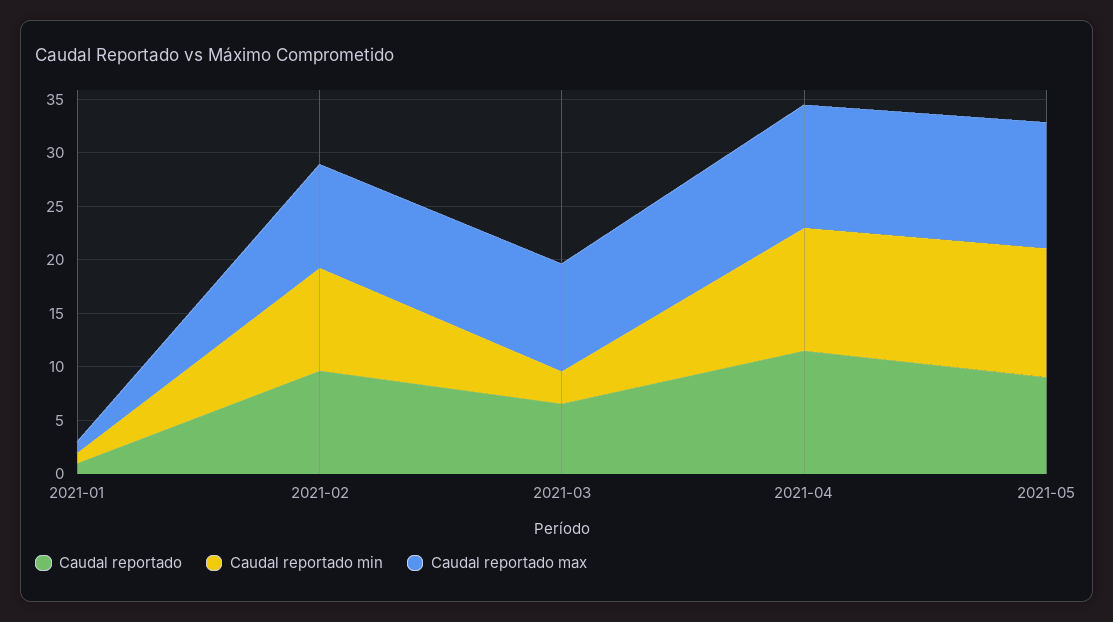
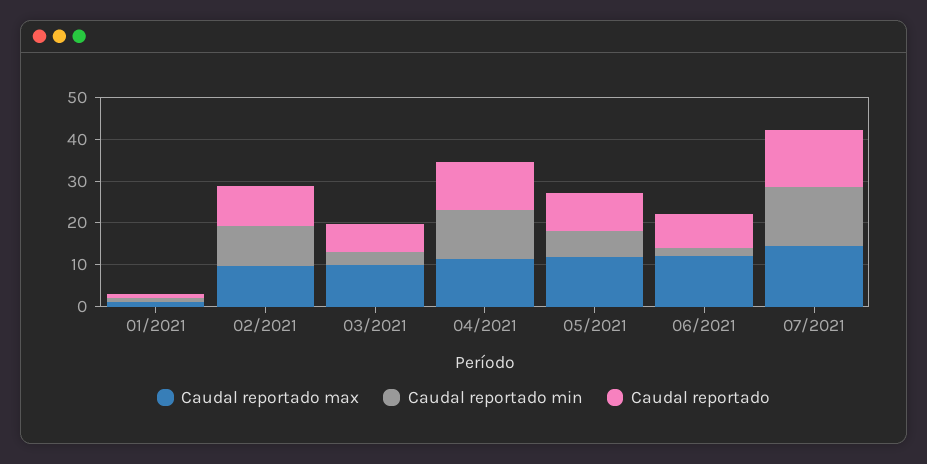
Caudal reportado min, 2021-05: 12 -> 6
Caudal reportado max, 06/2021: none -> 12
Caudal reportado min, 06/2021: none -> 2
Caudal reportado, 06/2021: none -> 8
Caudal reportado max, 07/2021: none -> 14
Caudal reportado min, 07/2021: none -> 14
Caudal reportado, 07/2021: none -> 14

